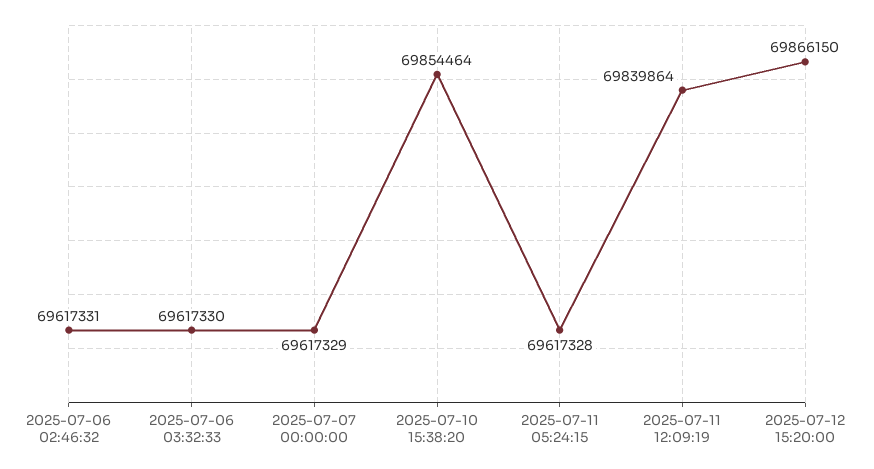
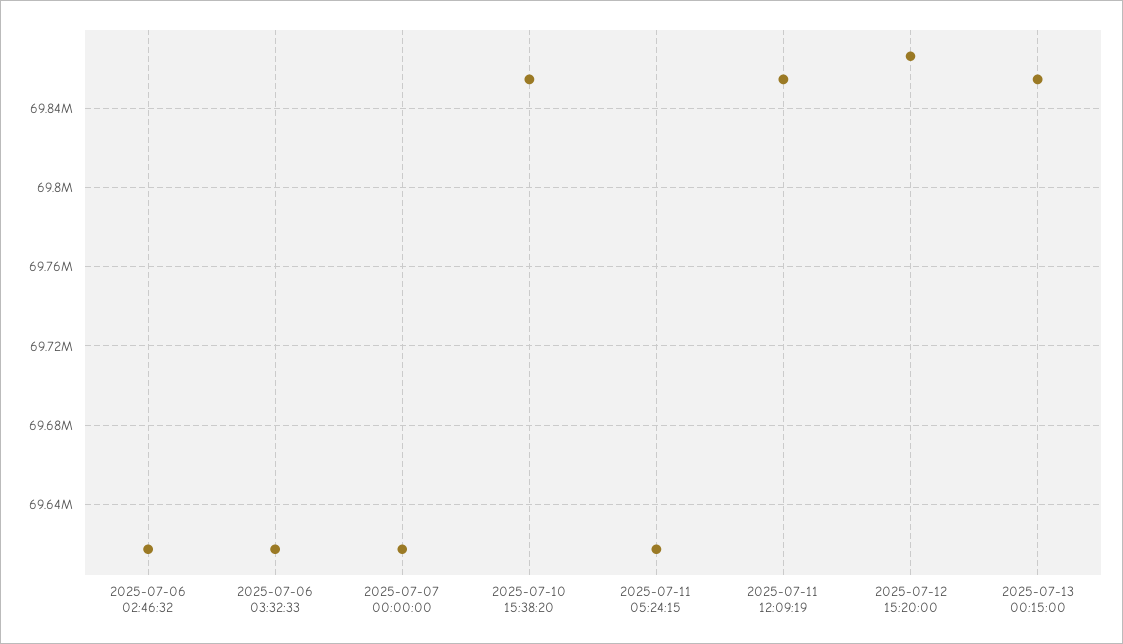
2025-07-11 12:09:19: 69839864 -> 69855000
2025-07-13 00:15:00: none -> 69855000

